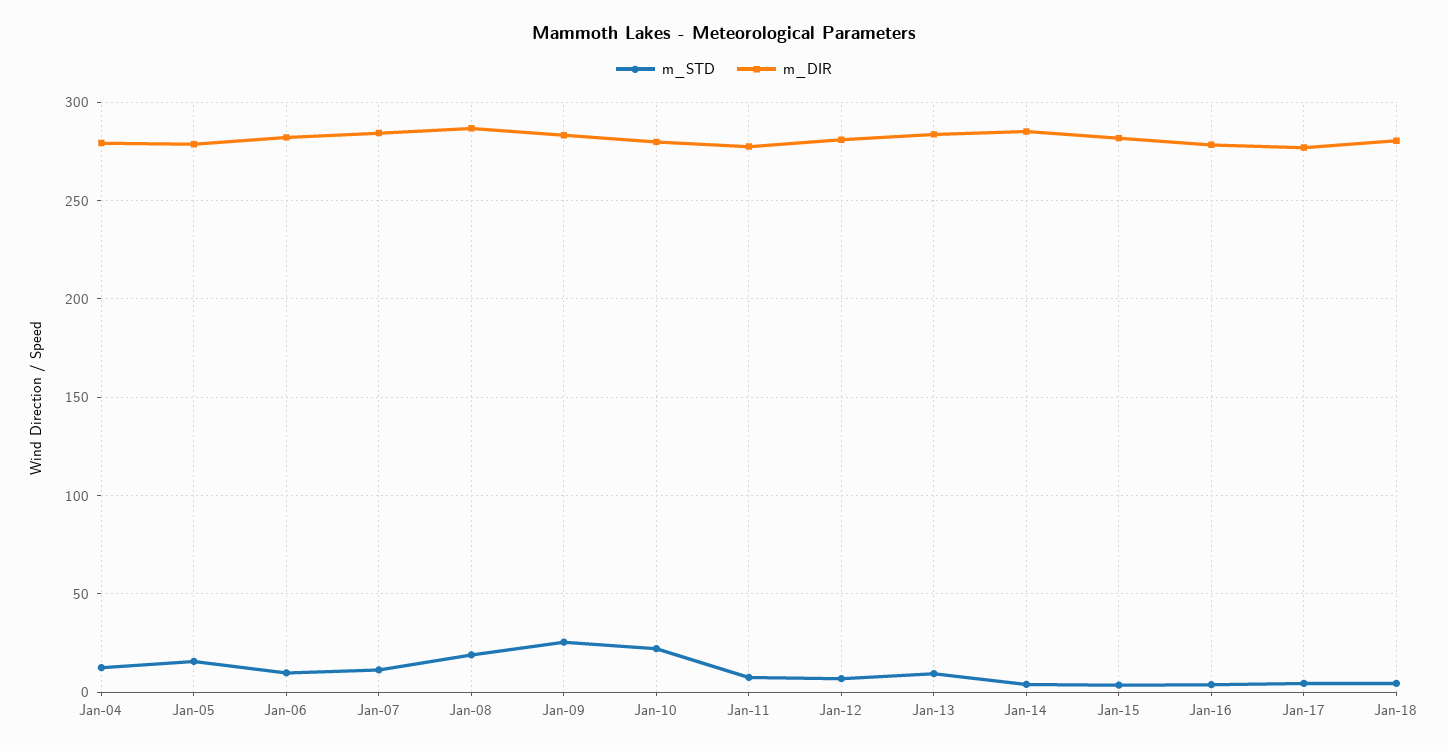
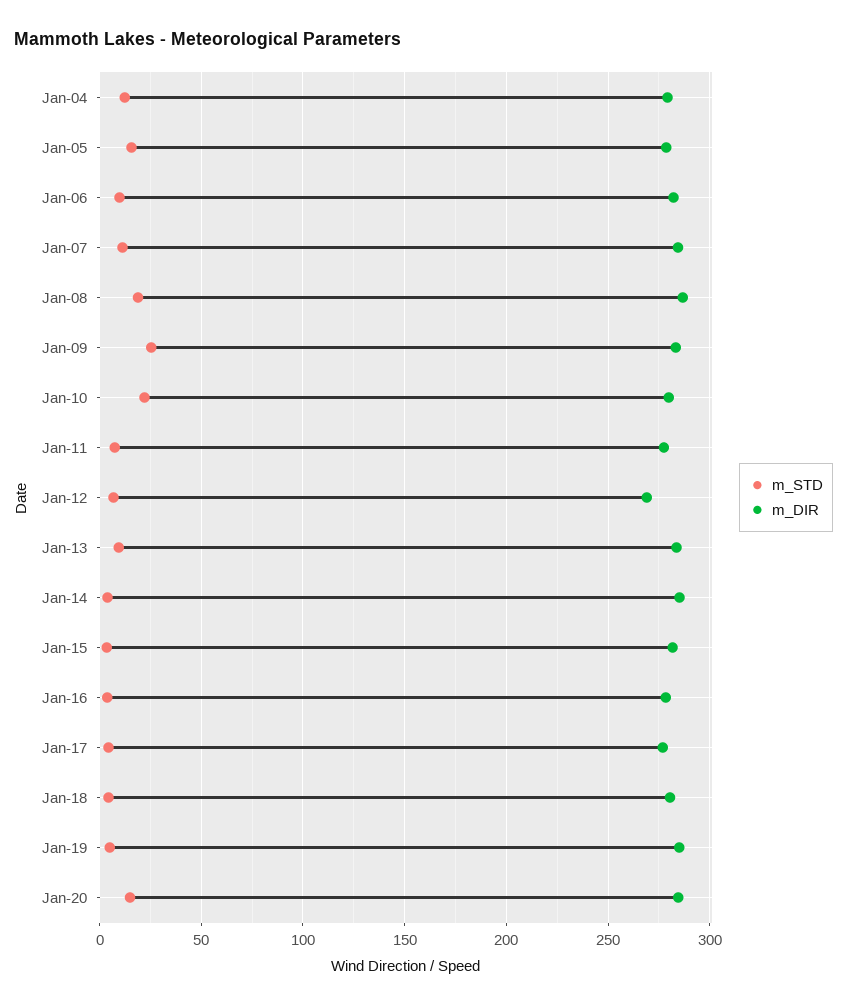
m_DIR, Jan-12: 280 -> 270
m_STD, Jan-19: none -> 5
m_DIR, Jan-19: none -> 285
m_STD, Jan-20: none -> 15
m_DIR, Jan-20: none -> 285

